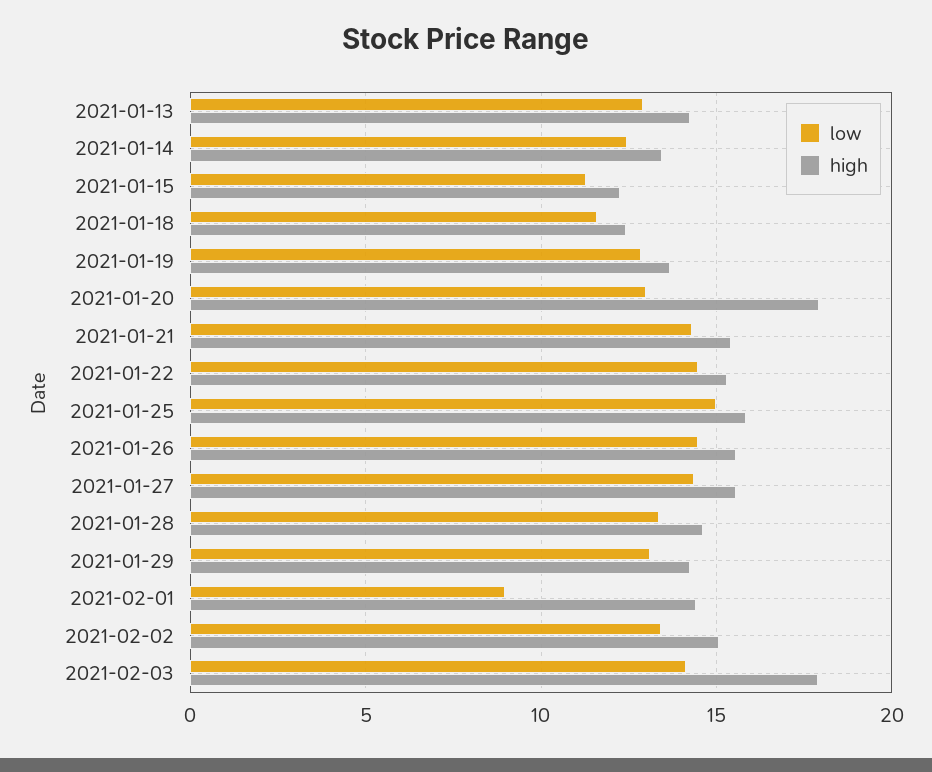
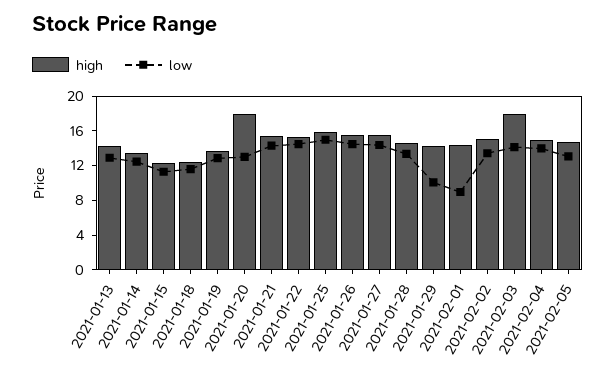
low, 2021-01-29: 13 -> 10
high, 2021-02-04: none -> 15
low, 2021-02-04: none -> 14
high, 2021-02-05: none -> 15
low, 2021-02-05: none -> 13

